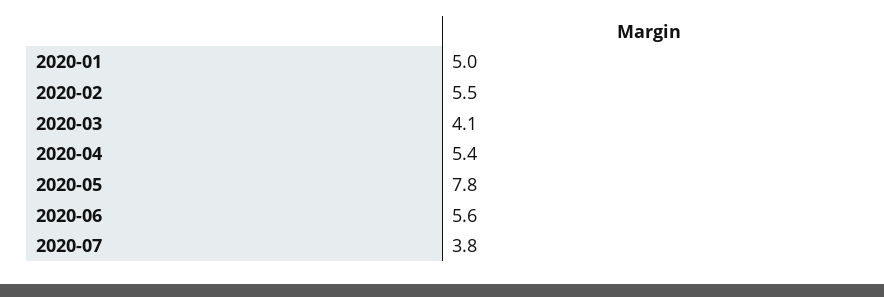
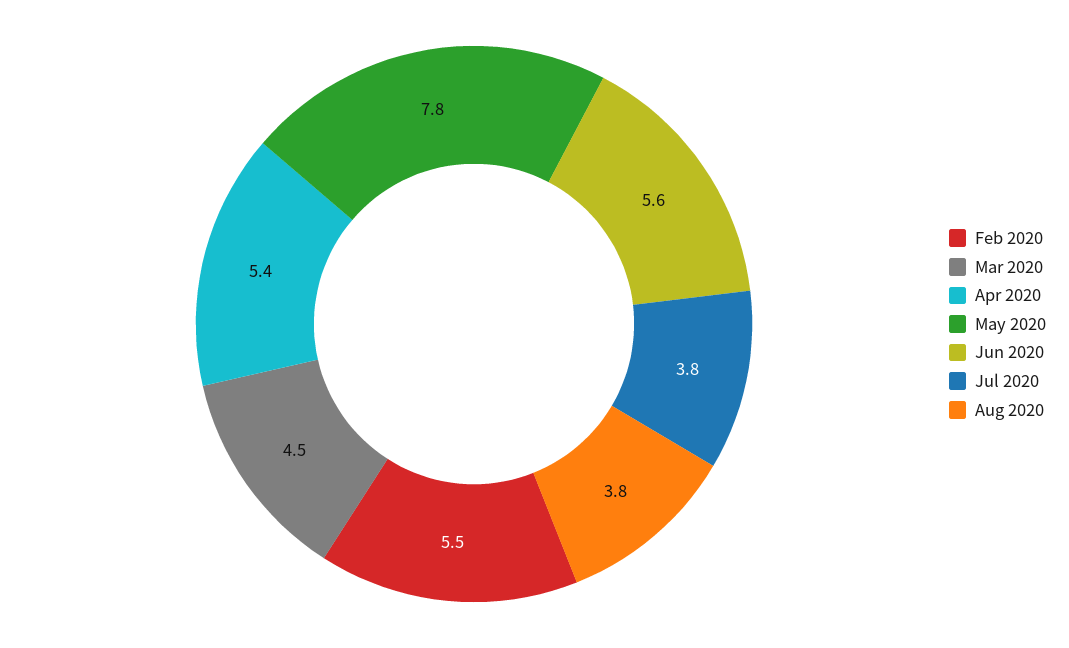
2020-01: 5 -> none
2020-03: 4.1 -> 4.5
Aug 2020: none -> 3.8

